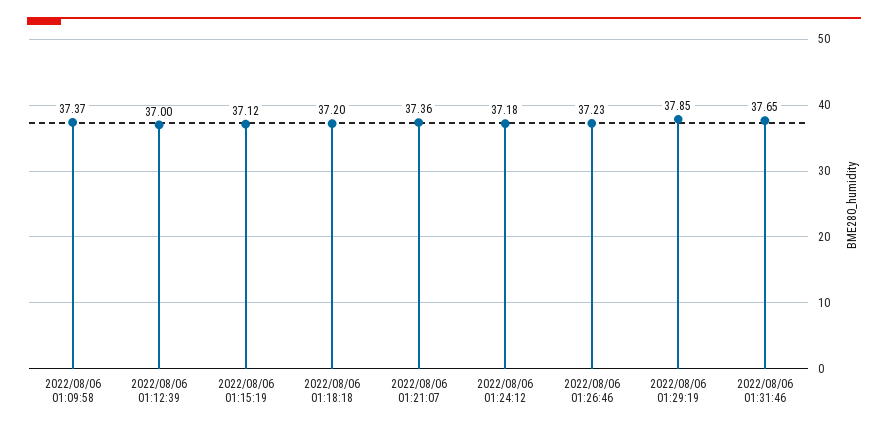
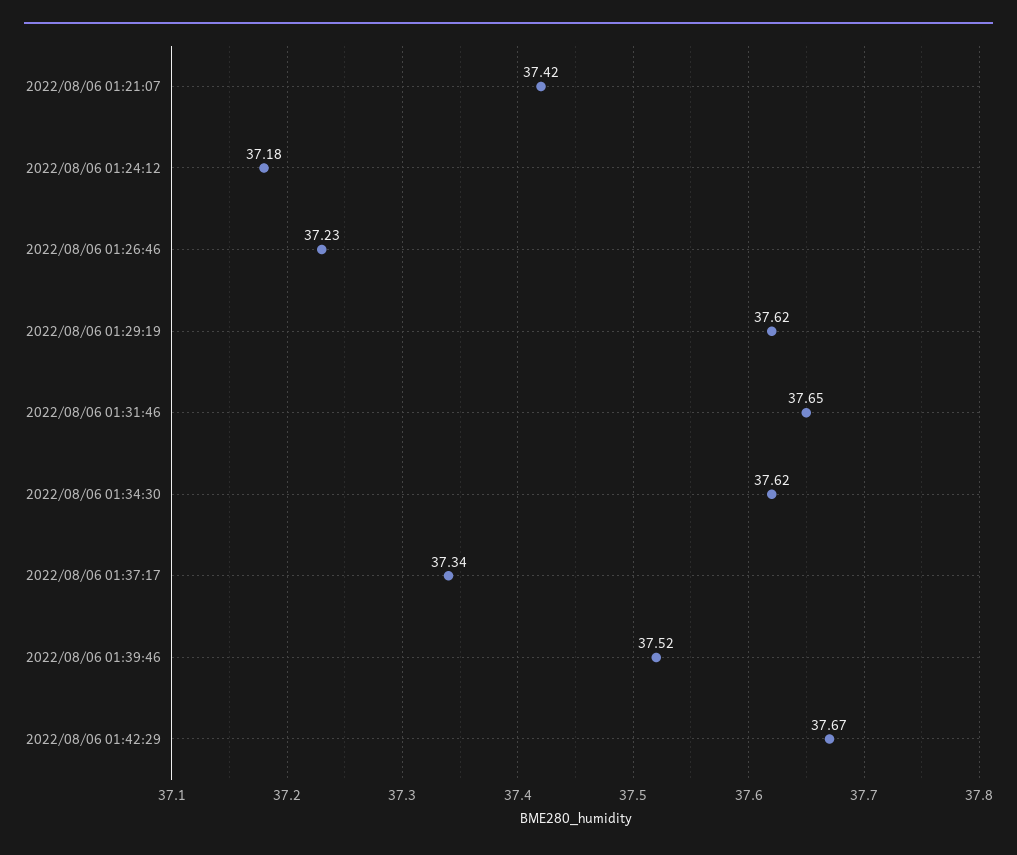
2022/08/06 01:09:58: 37.37 -> none
2022/08/06 01:12:39: 37 -> none
2022/08/06 01:15:19: 37.12 -> none
2022/08/06 01:18:18: 37.2 -> none
2022/08/06 01:21:07: 37.36 -> 37.42
2022/08/06 01:29:19: 37.85 -> 37.62
2022/08/06 01:34:30: none -> 37.62
2022/08/06 01:37:17: none -> 37.34
2022/08/06 01:39:46: none -> 37.52
2022/08/06 01:42:29: none -> 37.67

